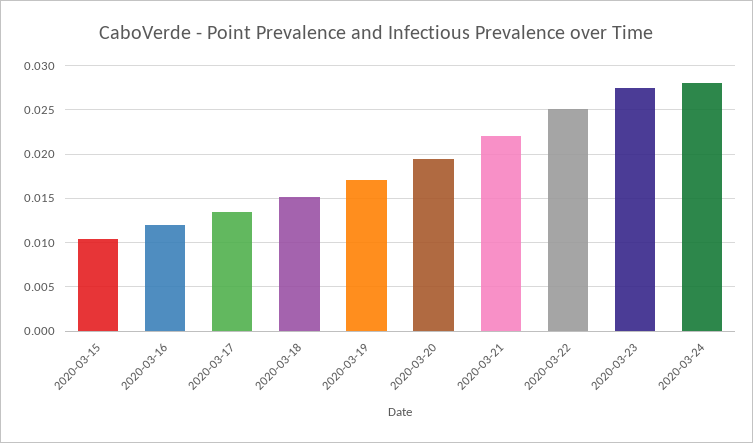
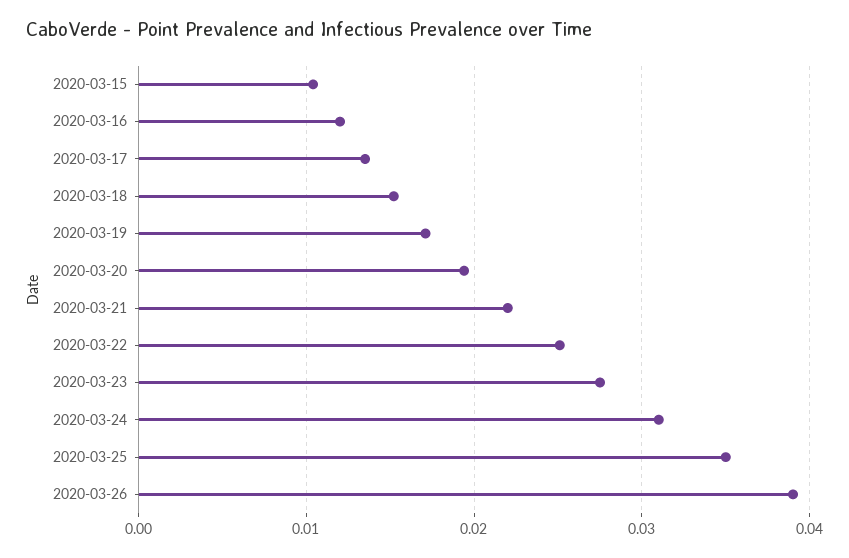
2020-03-24: 0.028 -> 0.031
2020-03-25: none -> 0.035
2020-03-26: none -> 0.039

